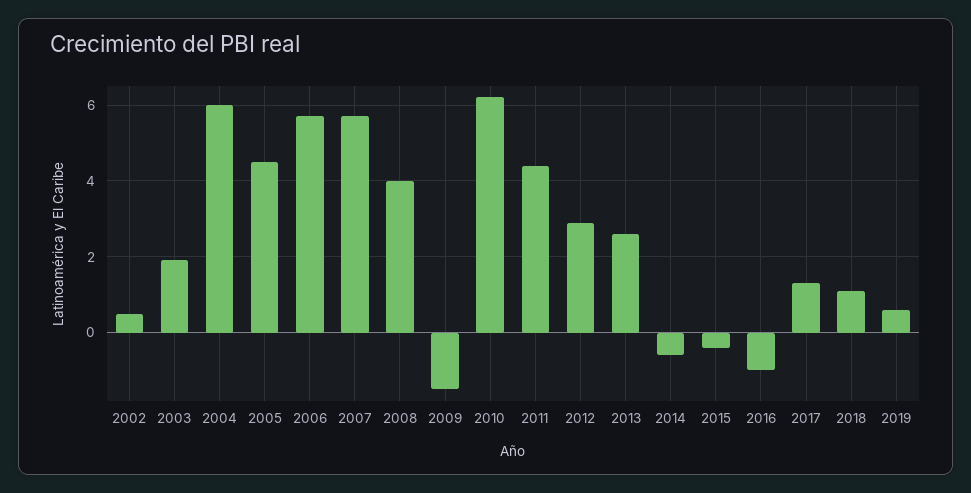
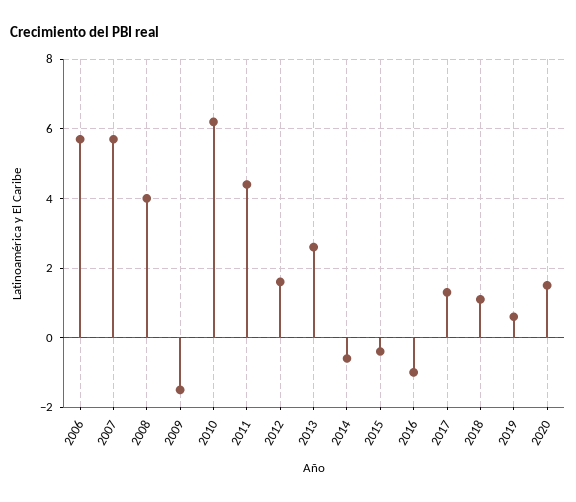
2002: 0.5 -> none
2003: 2 -> none
2004: 6 -> none
2005: 4.5 -> none
2012: 3 -> 1.5
2020: none -> 1.5

